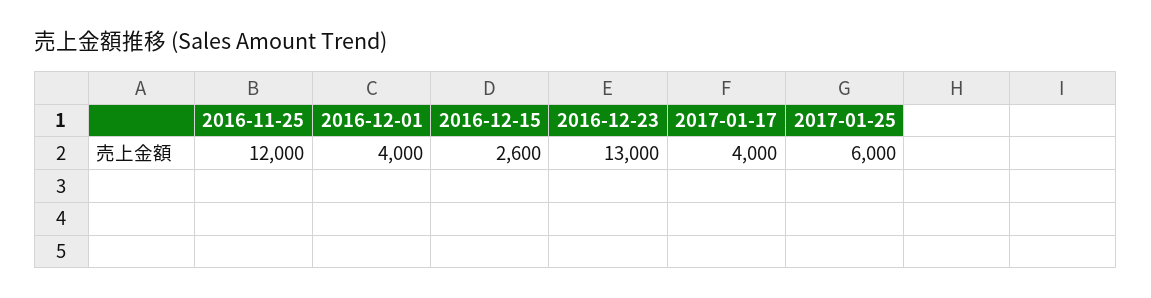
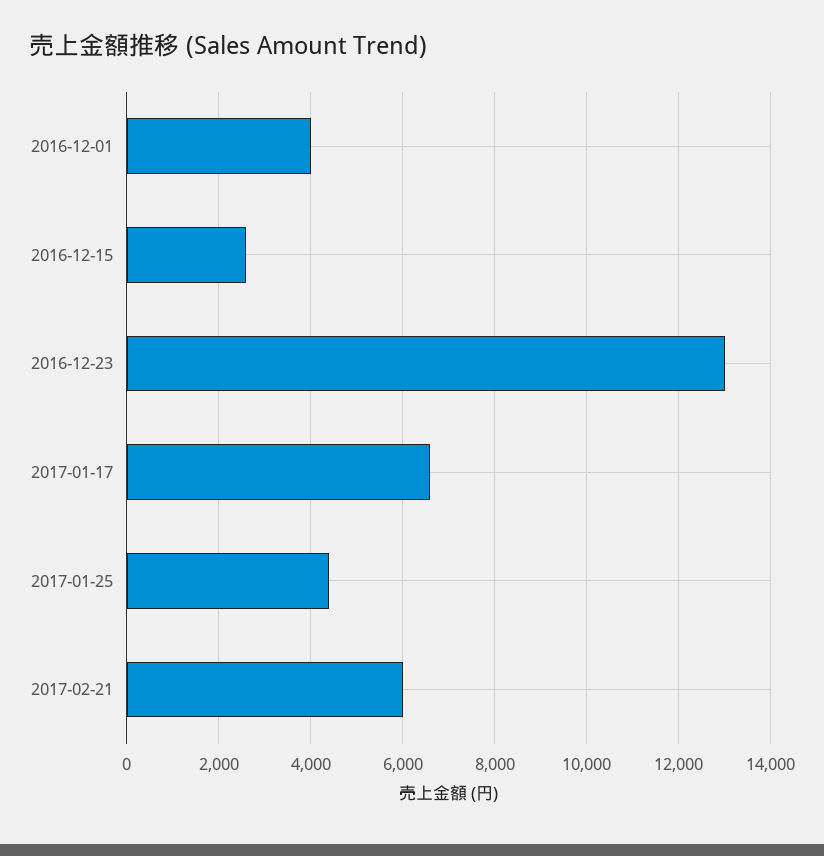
2016-11-25: 12000 -> none
2017-01-17: 4000 -> 6600
2017-01-25: 6000 -> 4400
2017-02-21: none -> 6000

